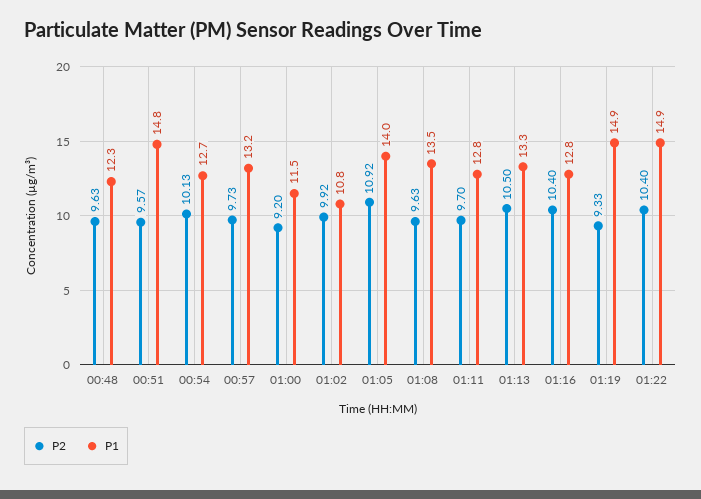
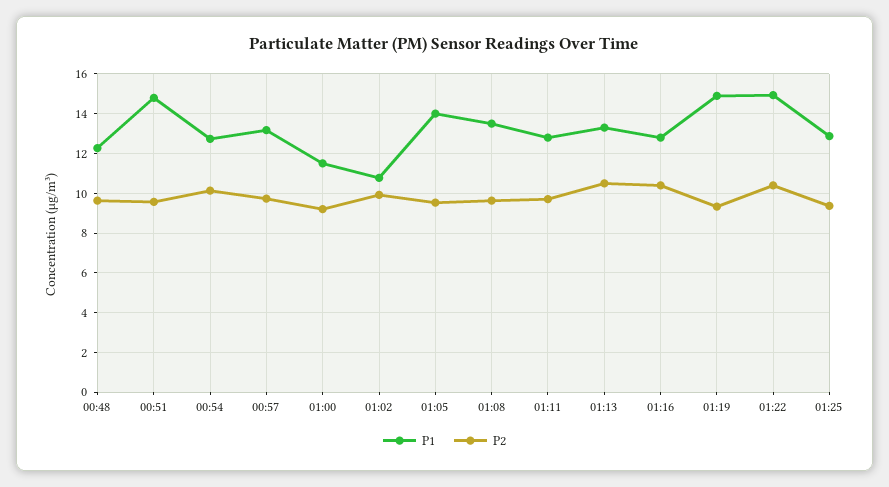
P2, 01:05: 10.92 -> 9.5
P1, 01:25: none -> 13
P2, 01:25: none -> 9.5

